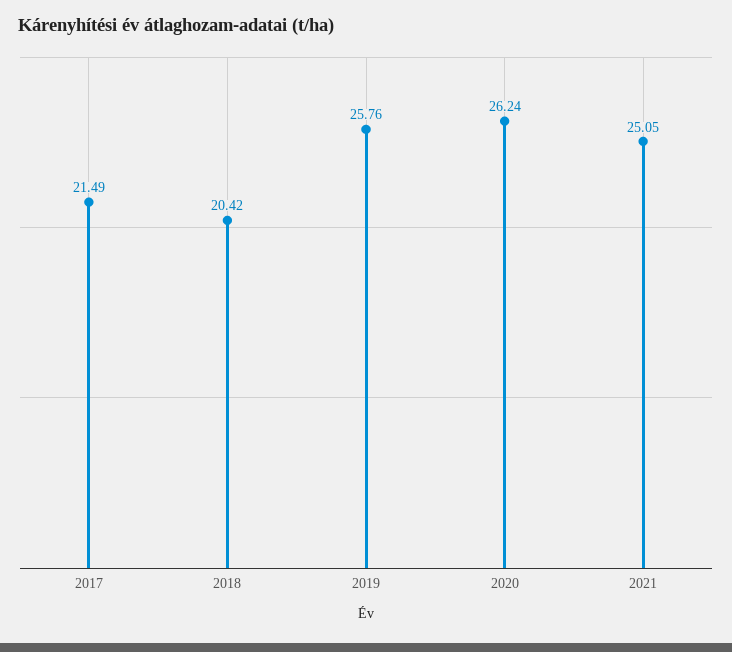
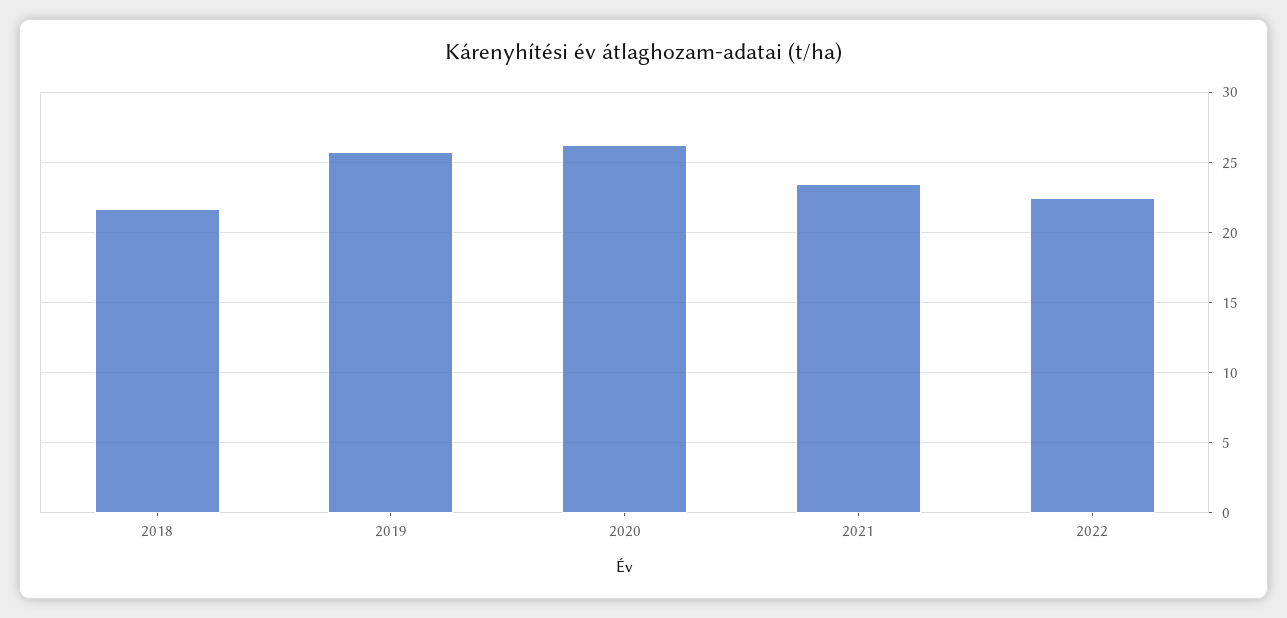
2017: 21.49 -> none
2018: 20.42 -> 21.5
2021: 25.05 -> 23.5
2022: none -> 22.5

